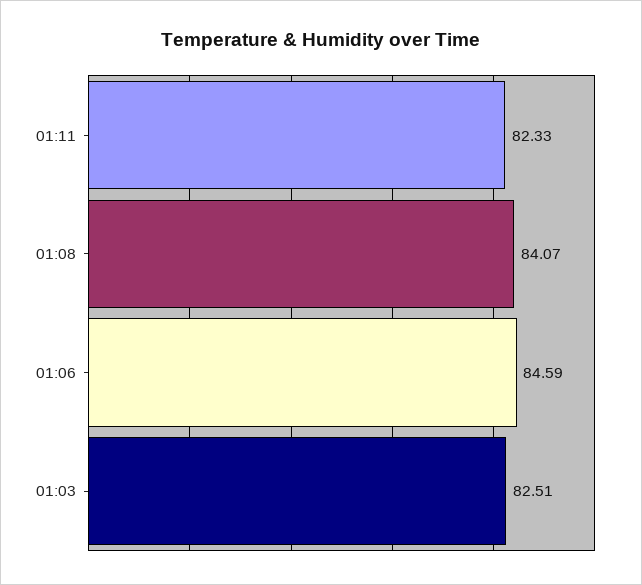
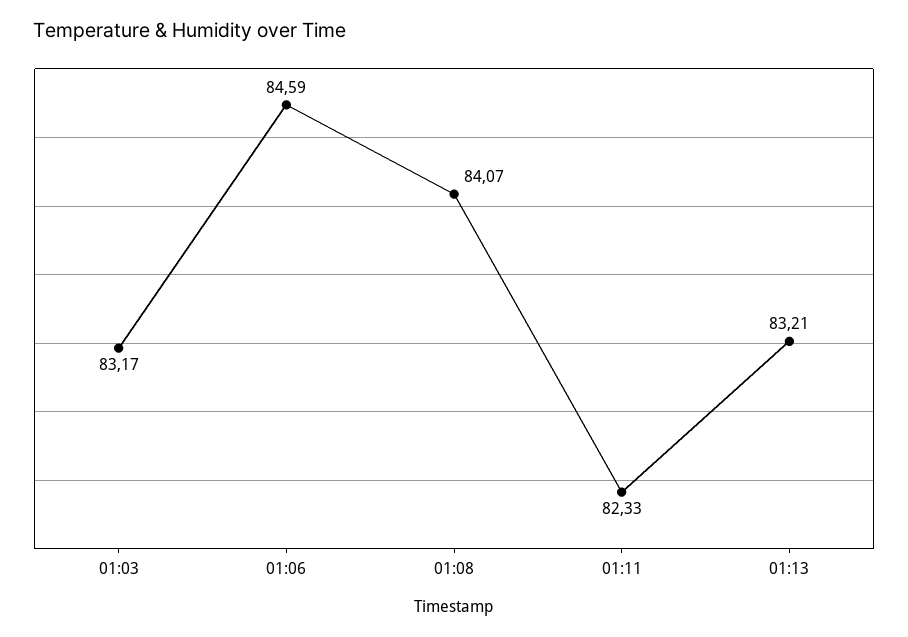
01:03: 82.51 -> 83.17
01:13: none -> 83.21

